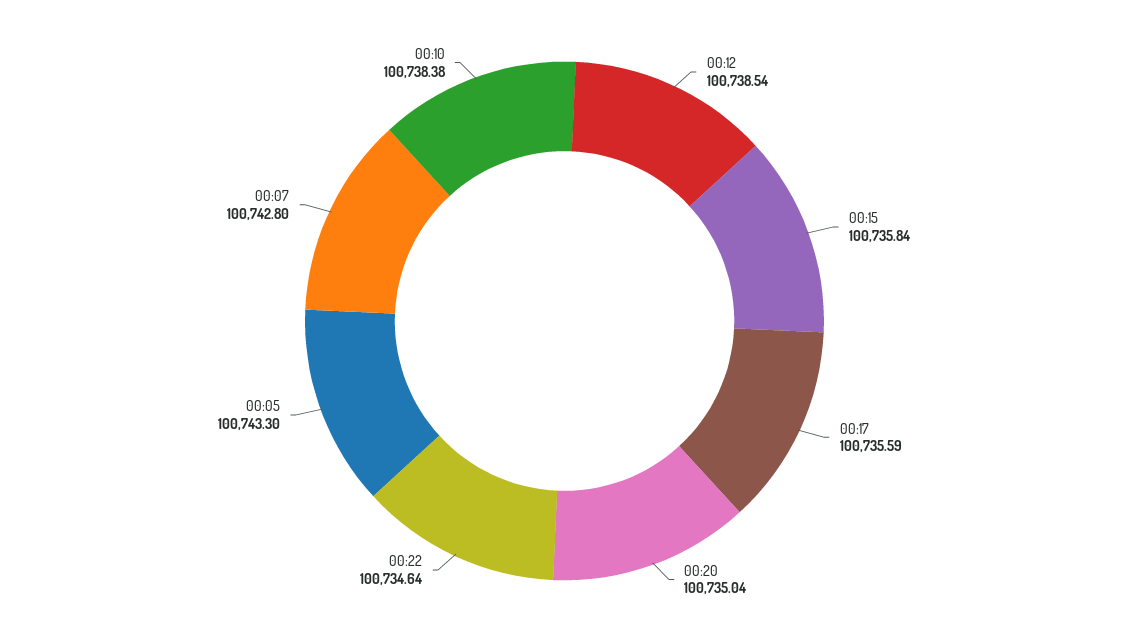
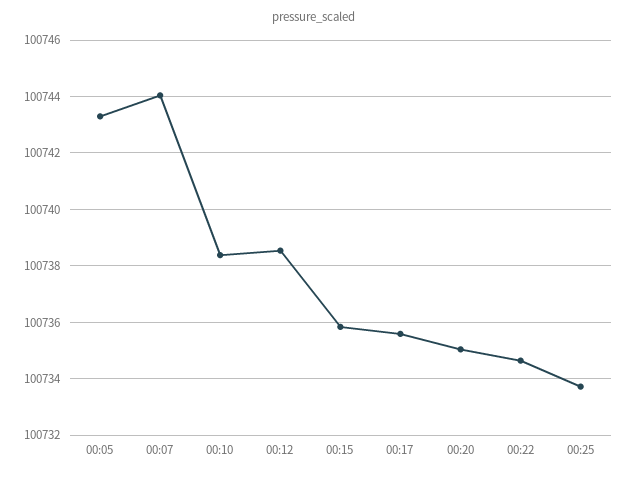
00:07: 100742.8 -> 100744
00:25: none -> 100733.75

